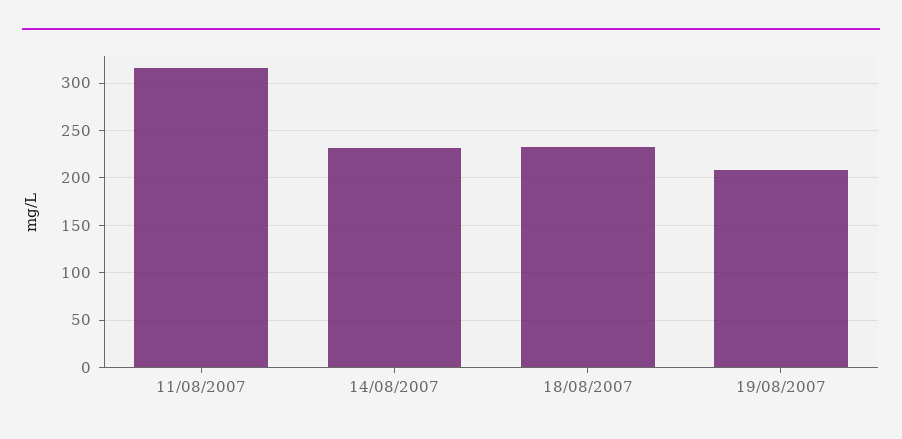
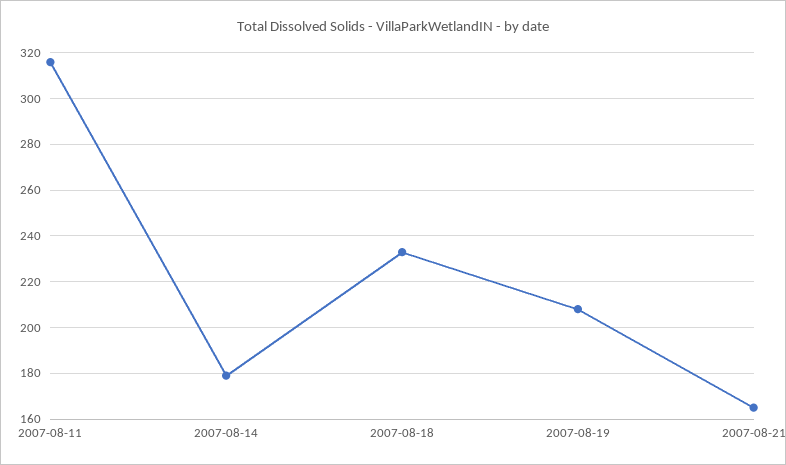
14/08/2007: 230 -> 180
2007-08-21: none -> 165

